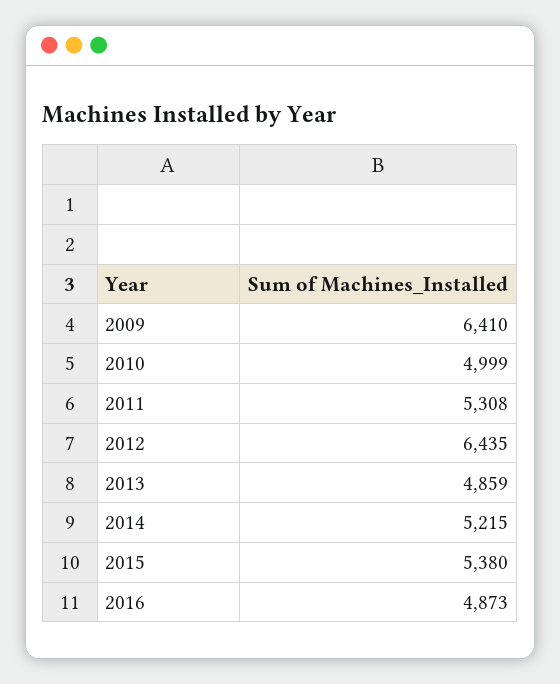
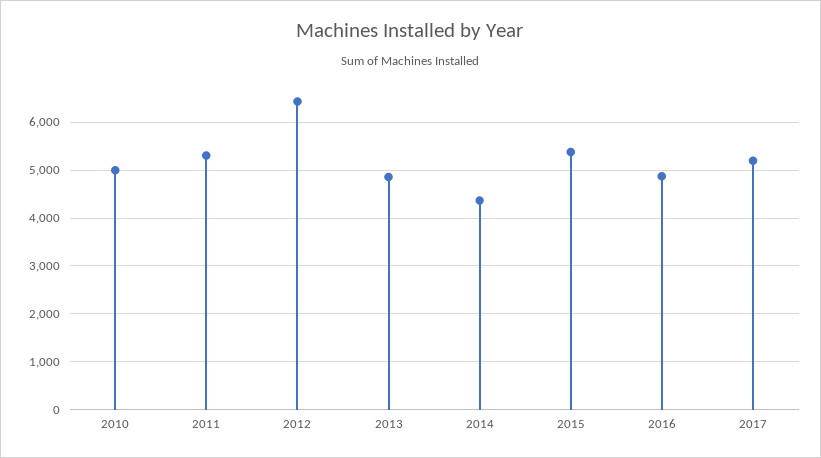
2009: 6410 -> none
2014: 5215 -> 4400
2017: none -> 5200

